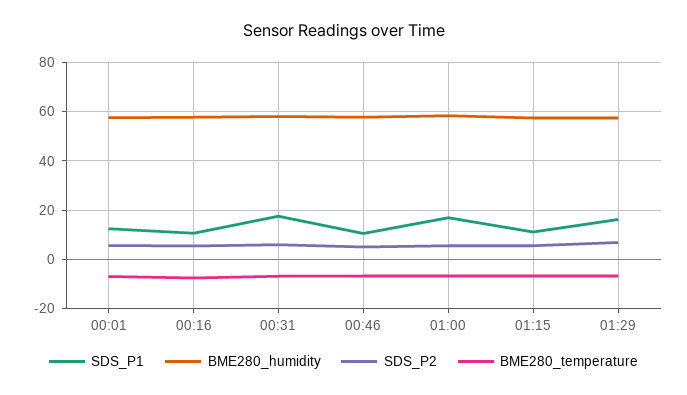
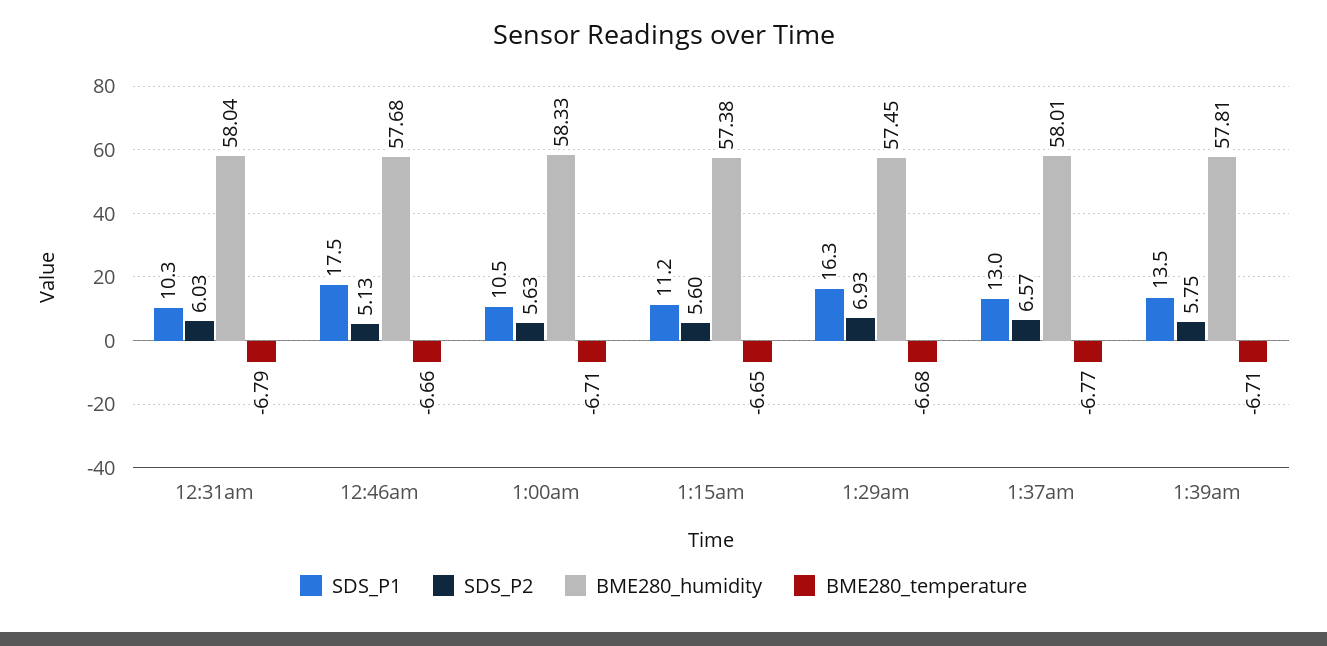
SDS_P1, 00:01: 12.5 -> none
BME280_humidity, 00:01: 57.5 -> none
SDS_P2, 00:01: 5 -> none
BME280_temperature, 00:01: -7.5 -> none
SDS_P1, 00:16: 10 -> none
BME280_humidity, 00:16: 57.5 -> none
SDS_P2, 00:16: 5 -> none
BME280_temperature, 00:16: -7.5 -> none
SDS_P1, 00:31: 17.5 -> 10.3
SDS_P1, 00:46: 10 -> 17.5
SDS_P1, 01:00: 17.5 -> 10.5
SDS_P1, 1:37am: none -> 13
SDS_P2, 1:37am: none -> 6.57
BME280_humidity, 1:37am: none -> 58.01
BME280_temperature, 1:37am: none -> -6.77
SDS_P1, 1:39am: none -> 13.5
SDS_P2, 1:39am: none -> 5.75
BME280_humidity, 1:39am: none -> 57.81
BME280_temperature, 1:39am: none -> -6.71

